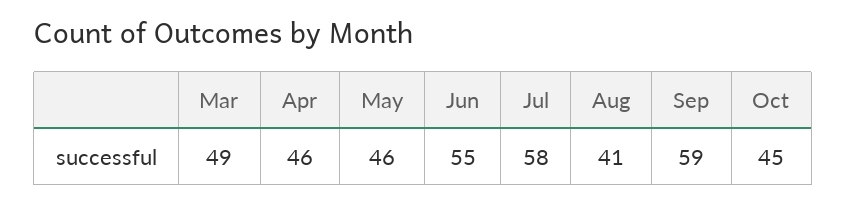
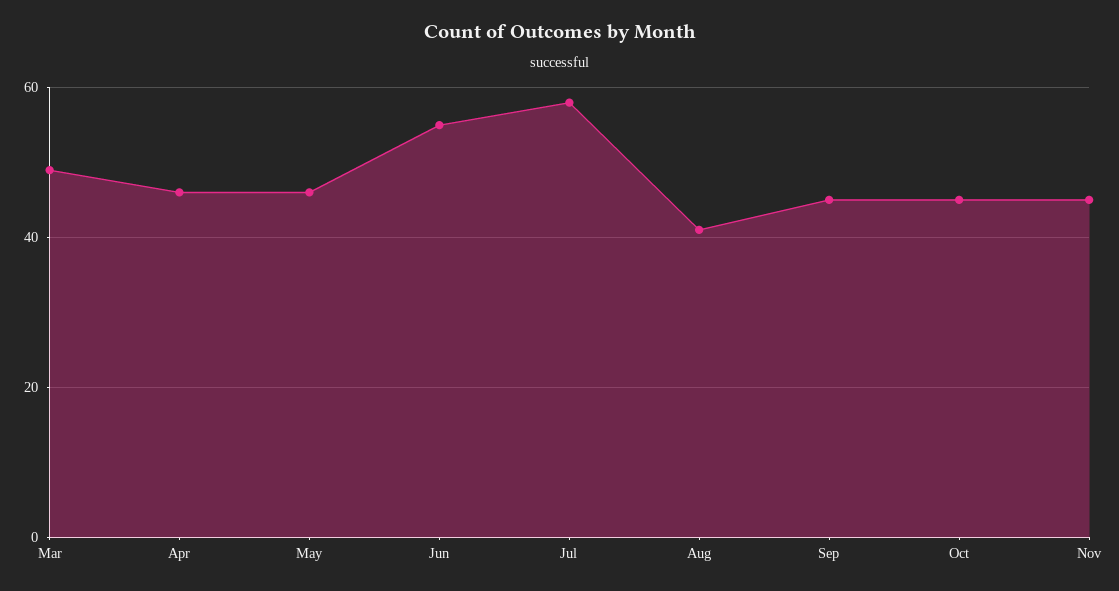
Sep: 59 -> 45
Nov: none -> 45

